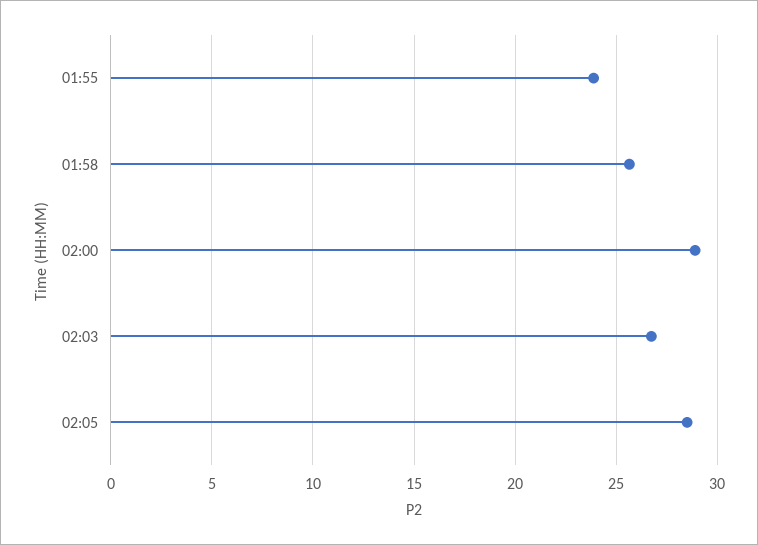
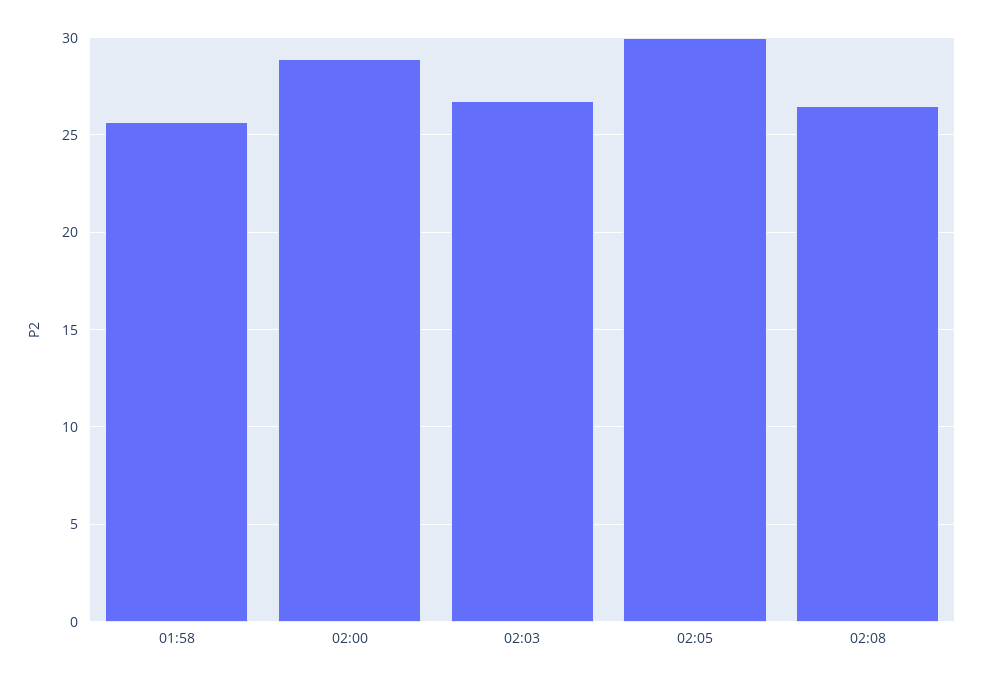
01:55: 24 -> none
02:05: 28.5 -> 30
02:08: none -> 26.5

